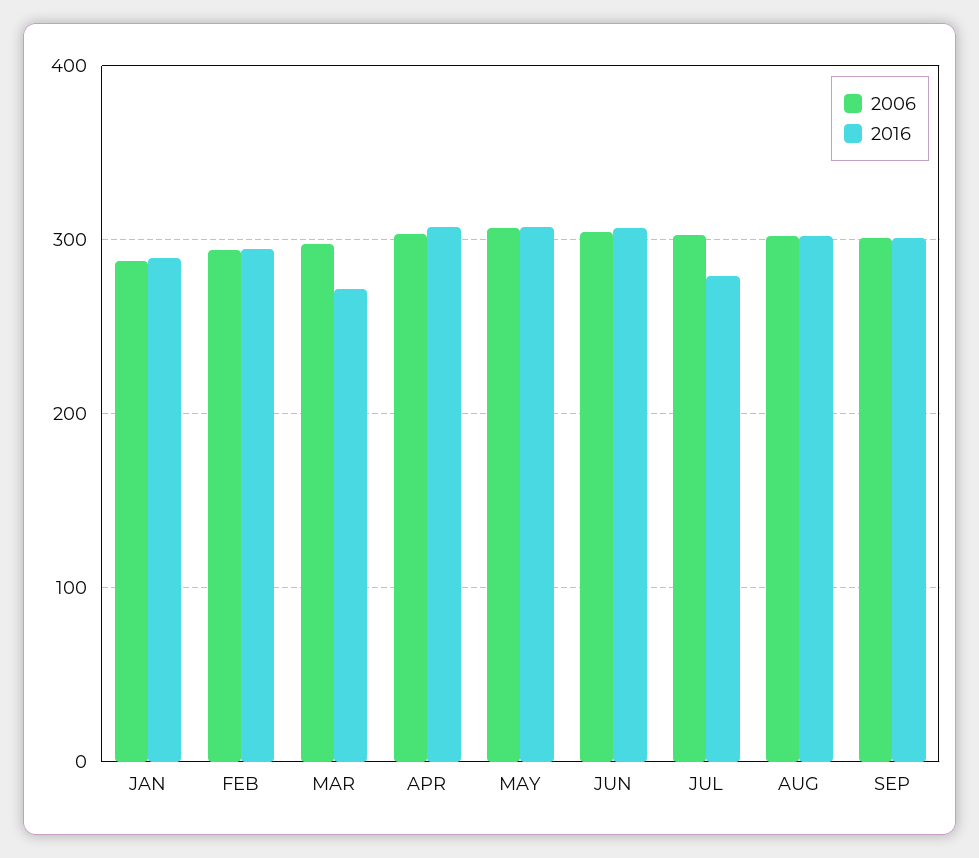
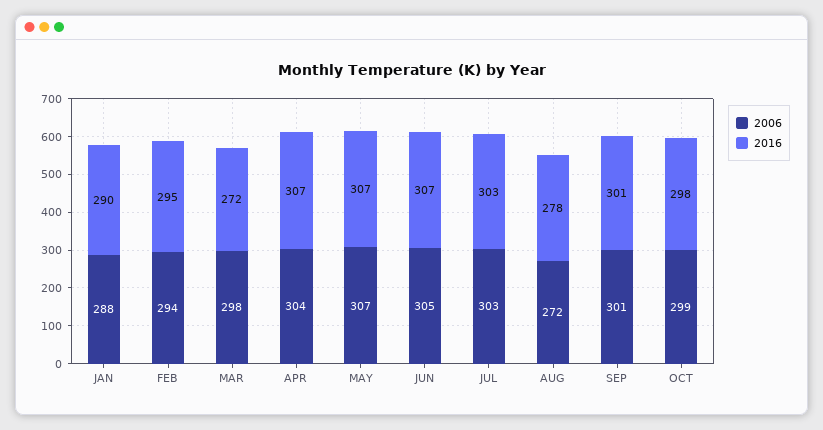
2016, JUL: 280 -> 303
2006, AUG: 300 -> 272
2016, AUG: 300 -> 278
2006, OCT: none -> 299
2016, OCT: none -> 298

